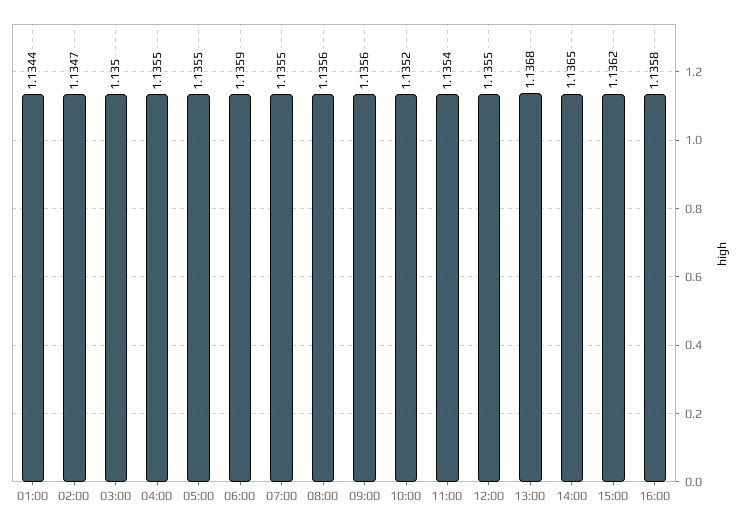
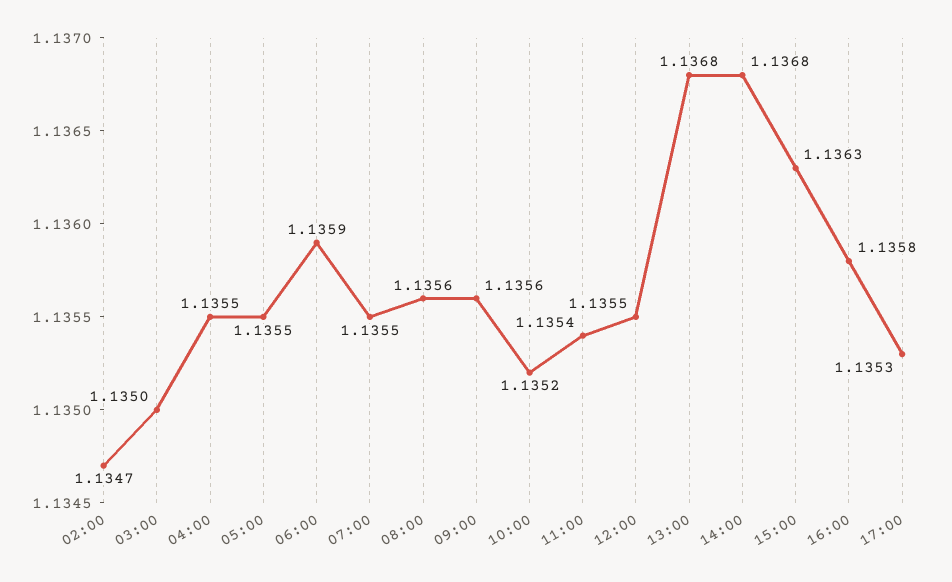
01:00: 1.1344 -> none
14:00: 1.1365 -> 1.1368
15:00: 1.1362 -> 1.1363
17:00: none -> 1.1353

